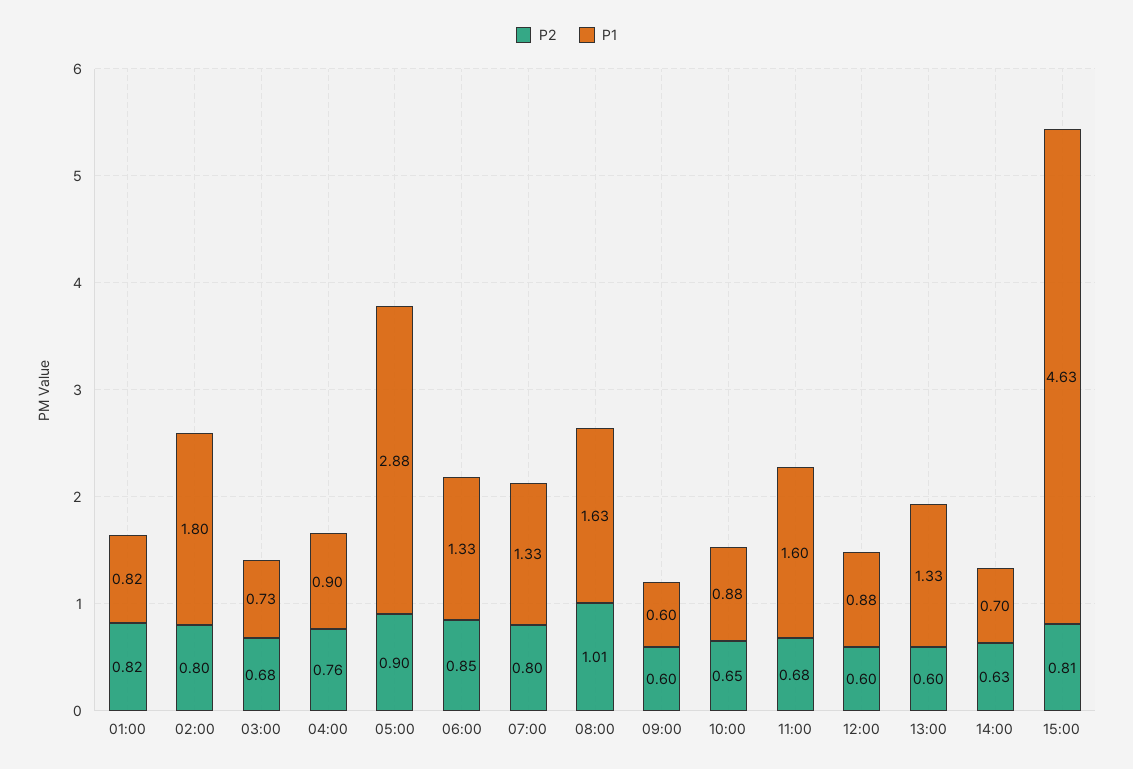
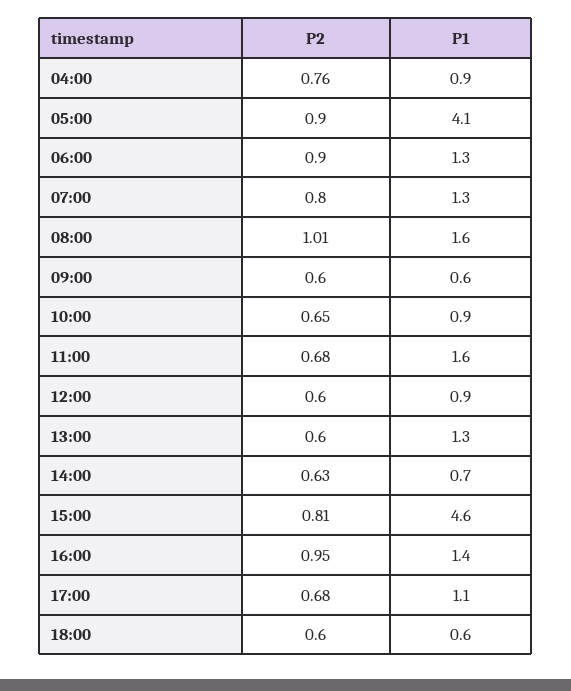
P2, 01:00: 0.82 -> none
P1, 01:00: 0.82 -> none
P2, 02:00: 0.8 -> none
P1, 02:00: 1.8 -> none
P2, 03:00: 0.68 -> none
P1, 03:00: 0.73 -> none
P1, 05:00: 2.88 -> 4.1
P2, 06:00: 0.85 -> 0.9
P2, 16:00: none -> 0.95
P1, 16:00: none -> 1.4
P2, 17:00: none -> 0.68
P1, 17:00: none -> 1.1
P2, 18:00: none -> 0.6
P1, 18:00: none -> 0.6

